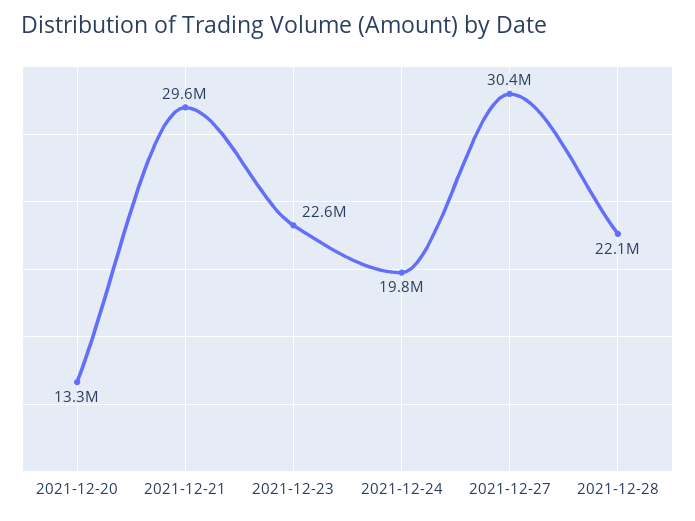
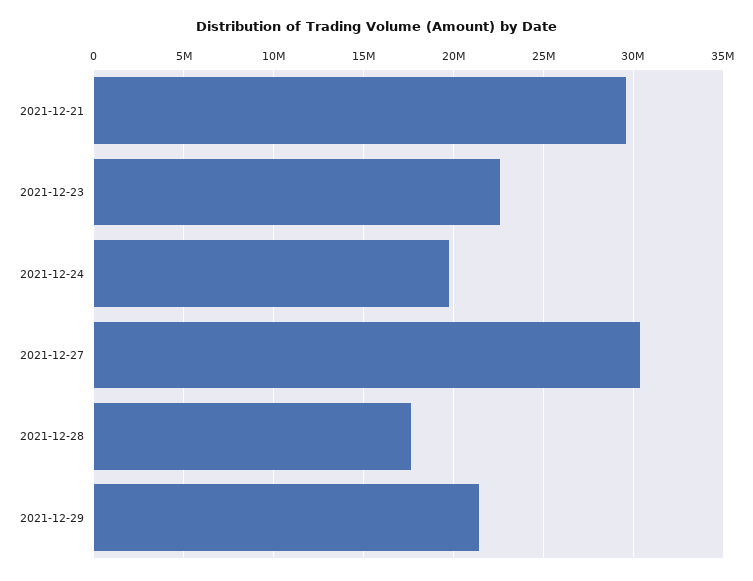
2021-12-20: 13300000 -> none
2021-12-28: 22100000 -> 17500000
2021-12-29: none -> 21500000

